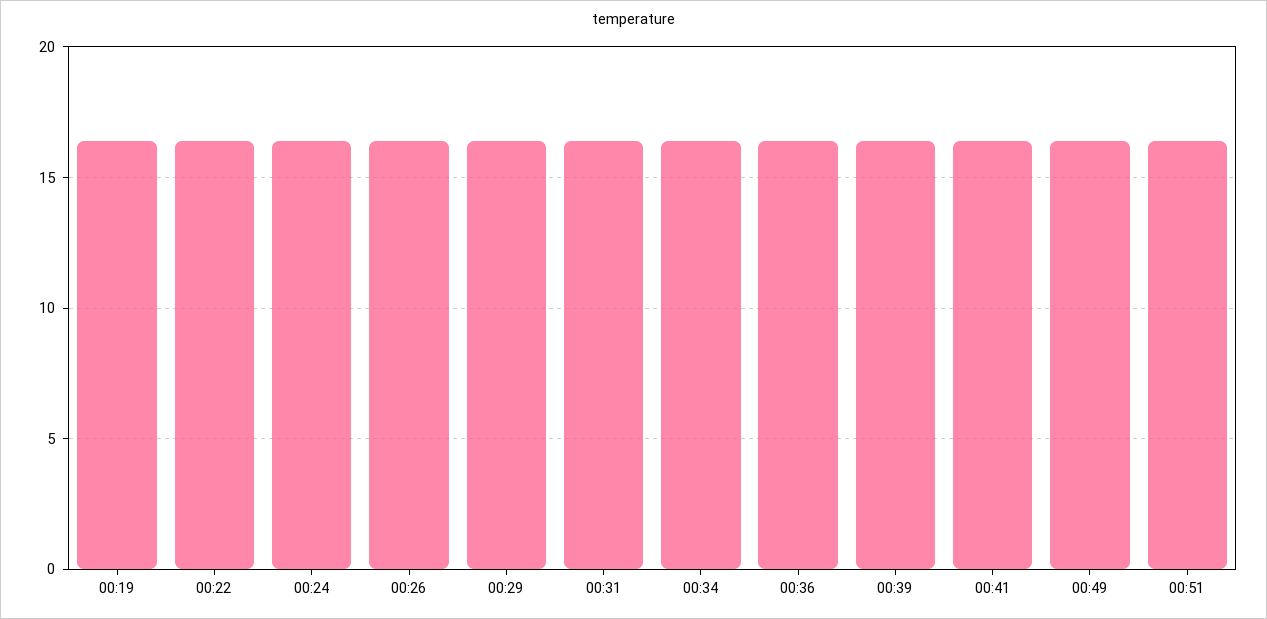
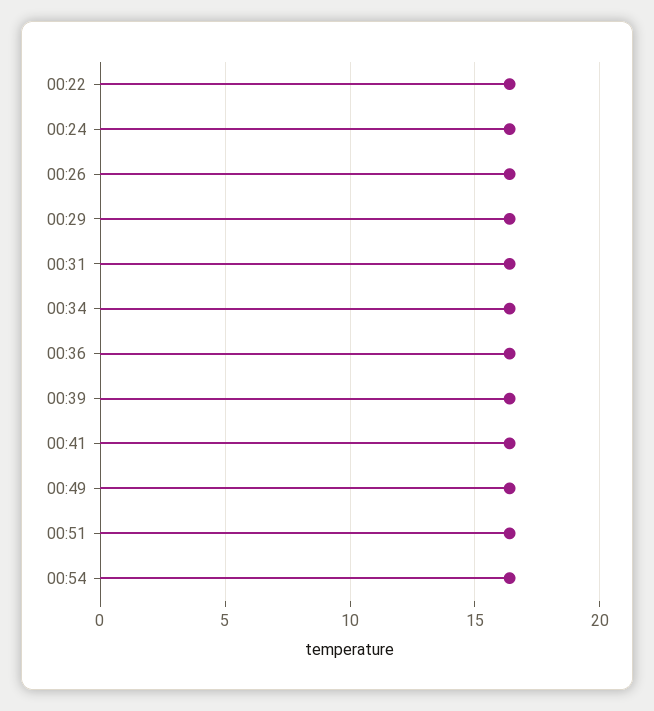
00:19: 16.5 -> none
00:54: none -> 16.5

